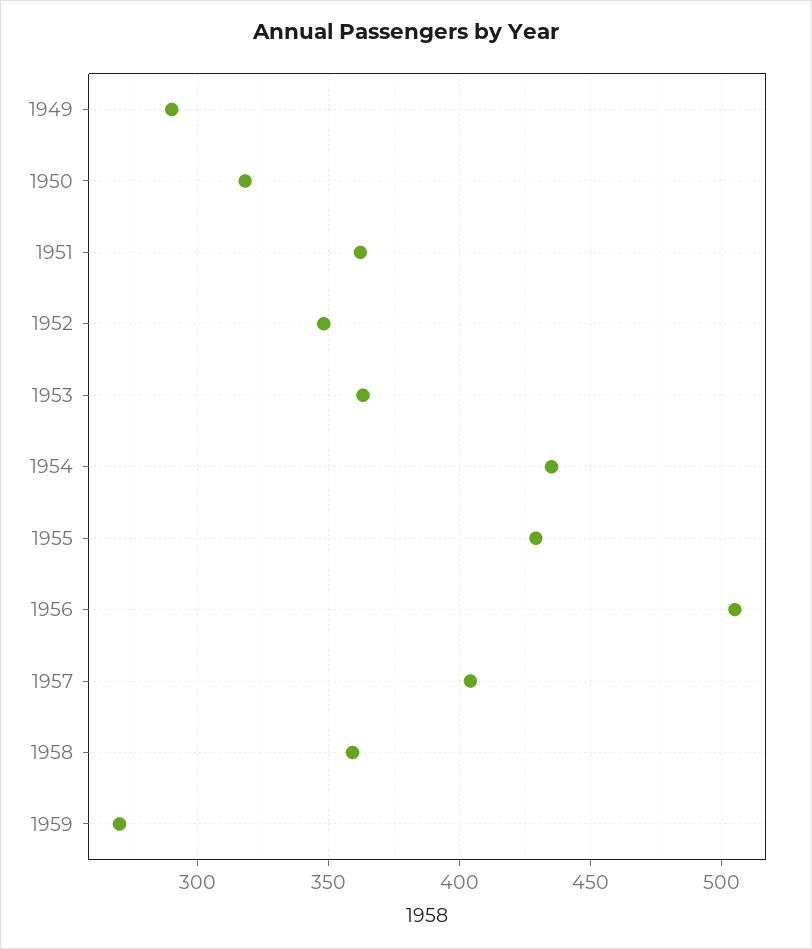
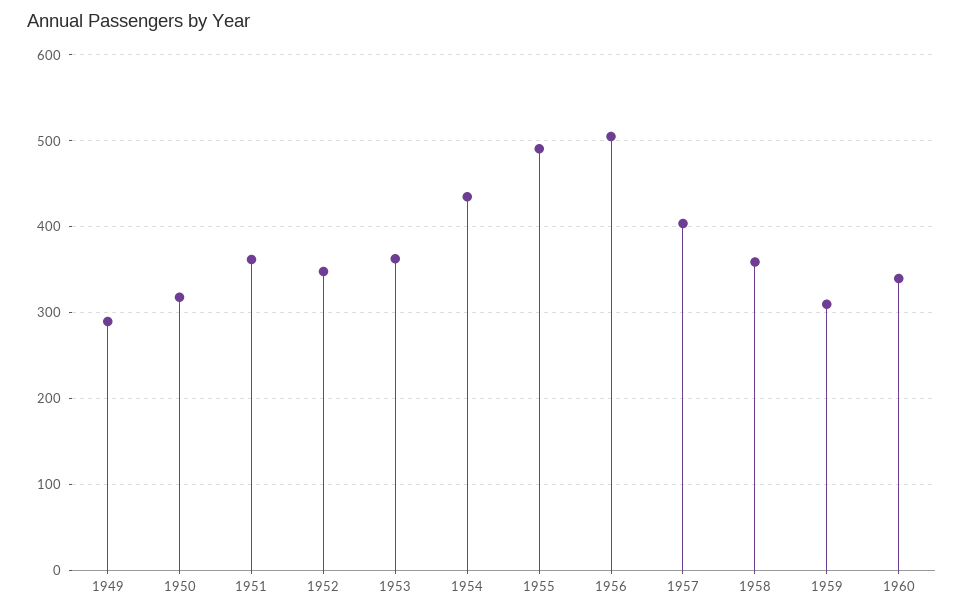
1955: 430 -> 490
1959: 270 -> 310
1960: none -> 340

